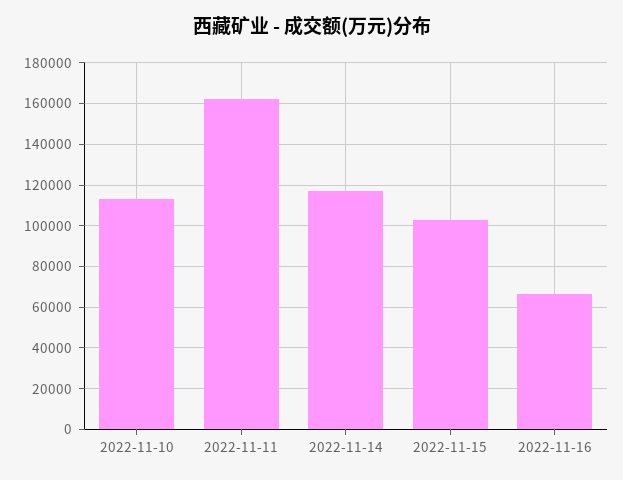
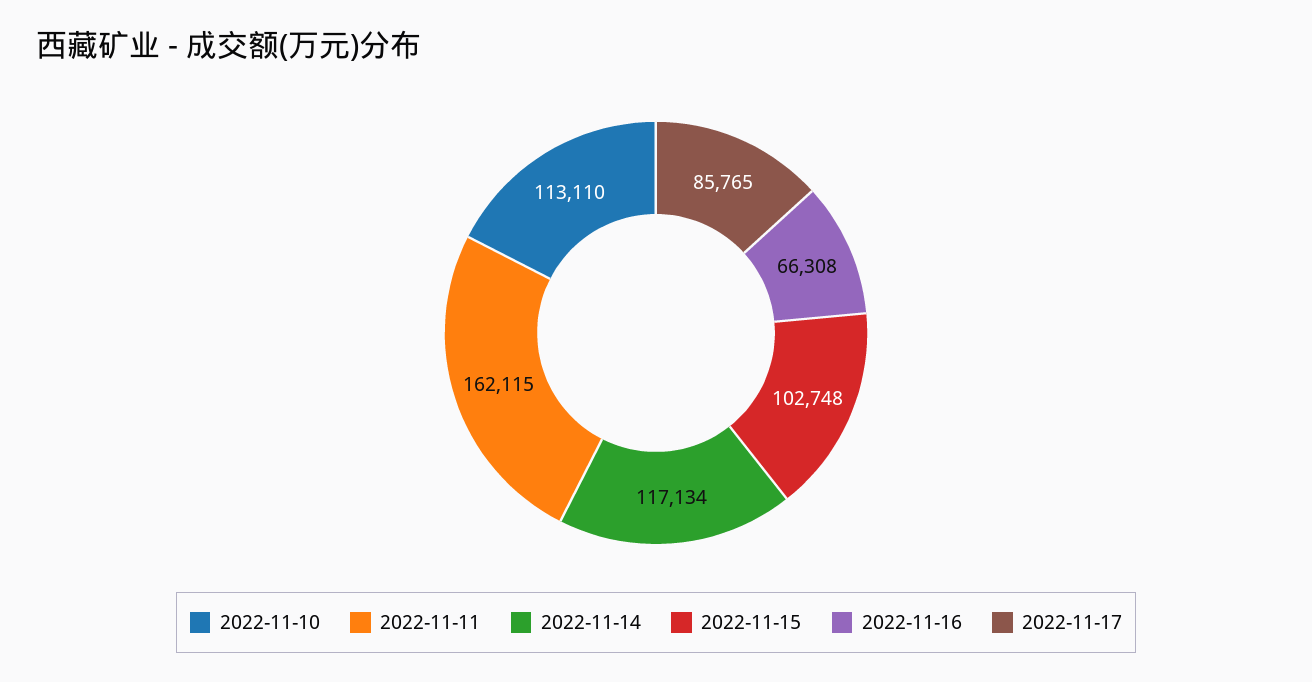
2022-11-17: none -> 85765

